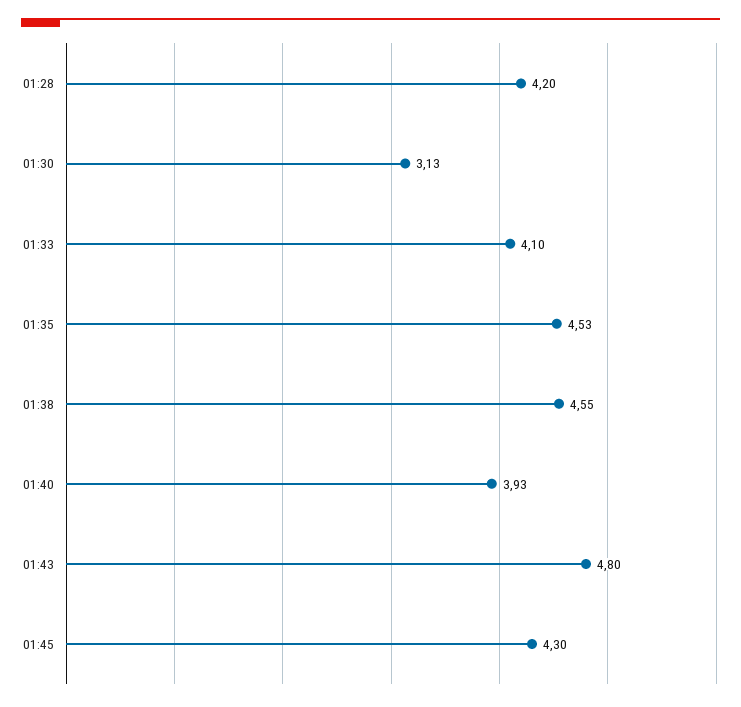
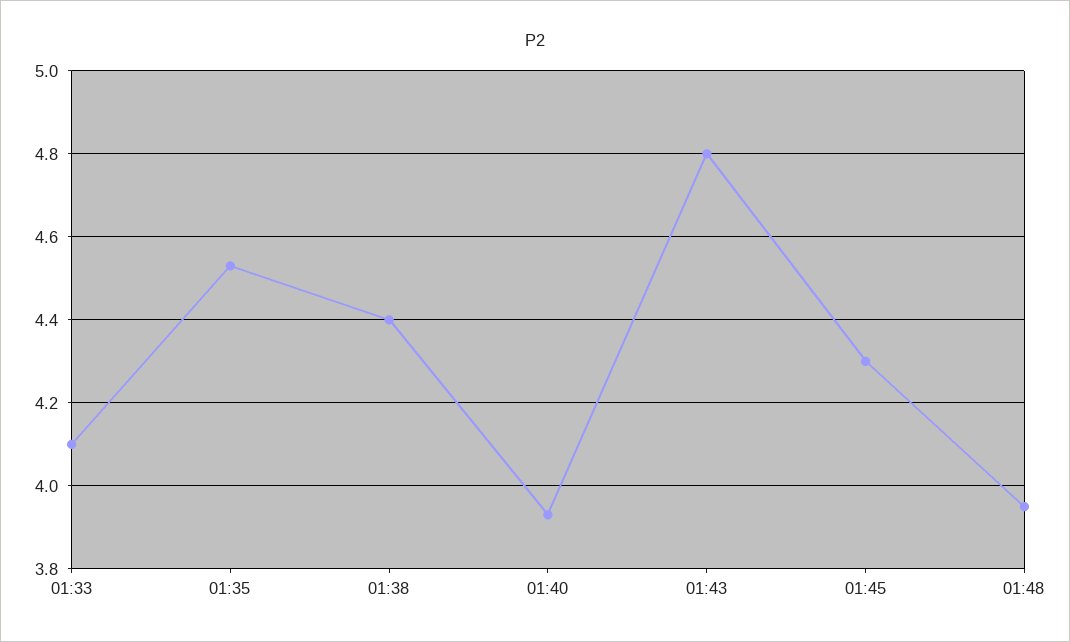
01:28: 4.2 -> none
01:30: 3.13 -> none
01:38: 4.55 -> 4.4
01:48: none -> 3.95

